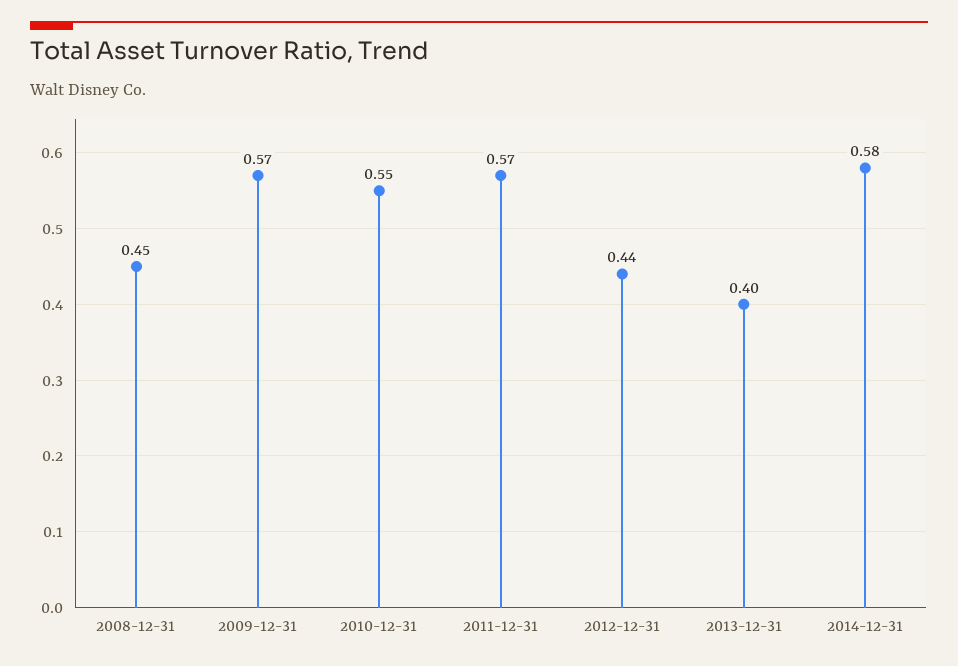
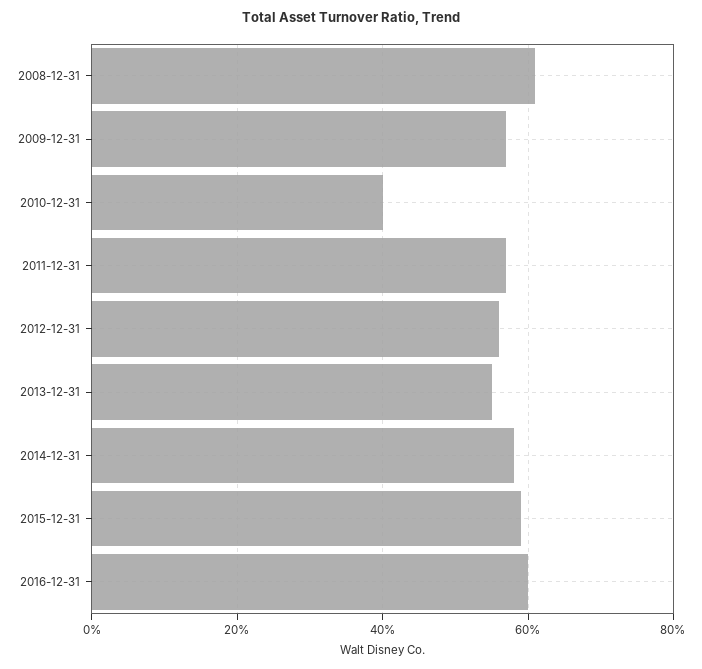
2008-12-31: 0.45 -> 0.6
2010-12-31: 0.55 -> 0.4
2012-12-31: 0.44 -> 0.55
2013-12-31: 0.4 -> 0.55
2015-12-31: none -> 0.6
2016-12-31: none -> 0.6

